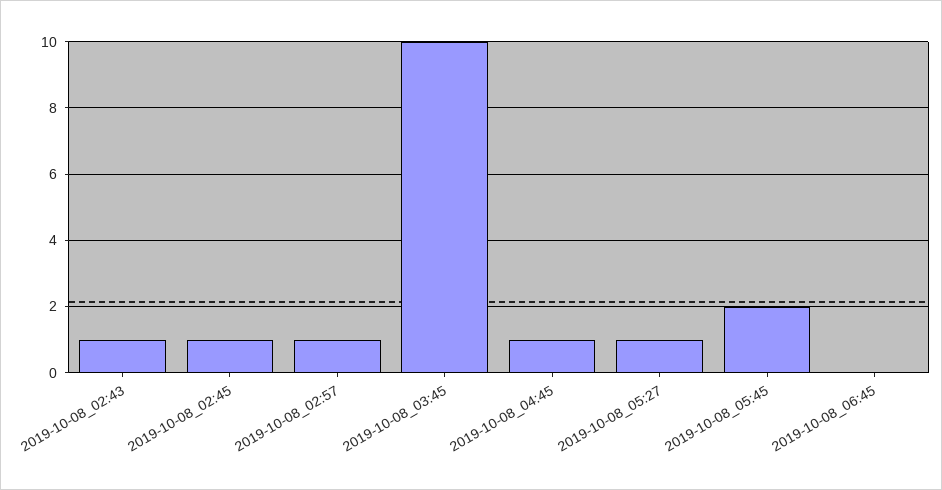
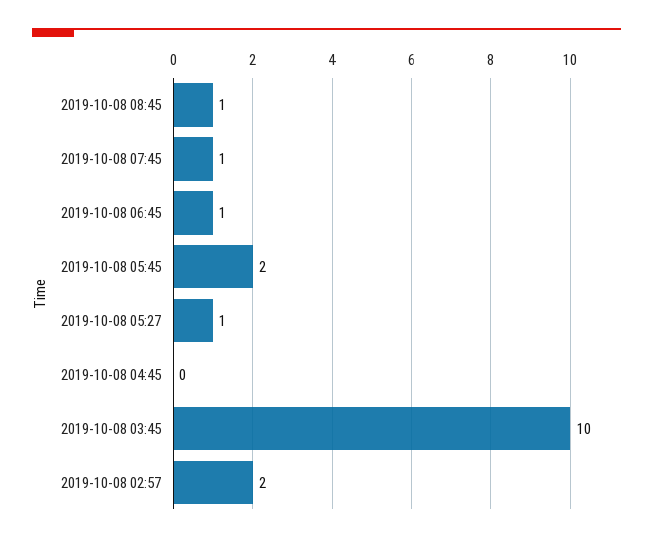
2019-10-08_02:43: 1 -> none
2019-10-08_02:45: 1 -> none
2019-10-08_02:57: 1 -> 2
2019-10-08_04:45: 1 -> 0
2019-10-08_06:45: 0 -> 1
2019-10-08 08:45: none -> 1
2019-10-08 07:45: none -> 1

